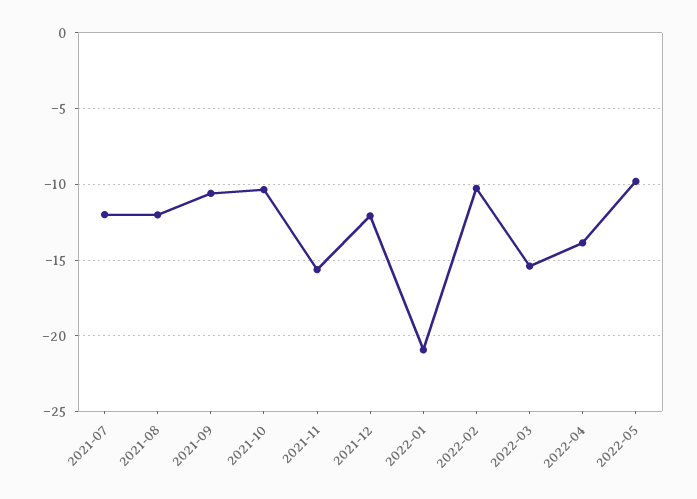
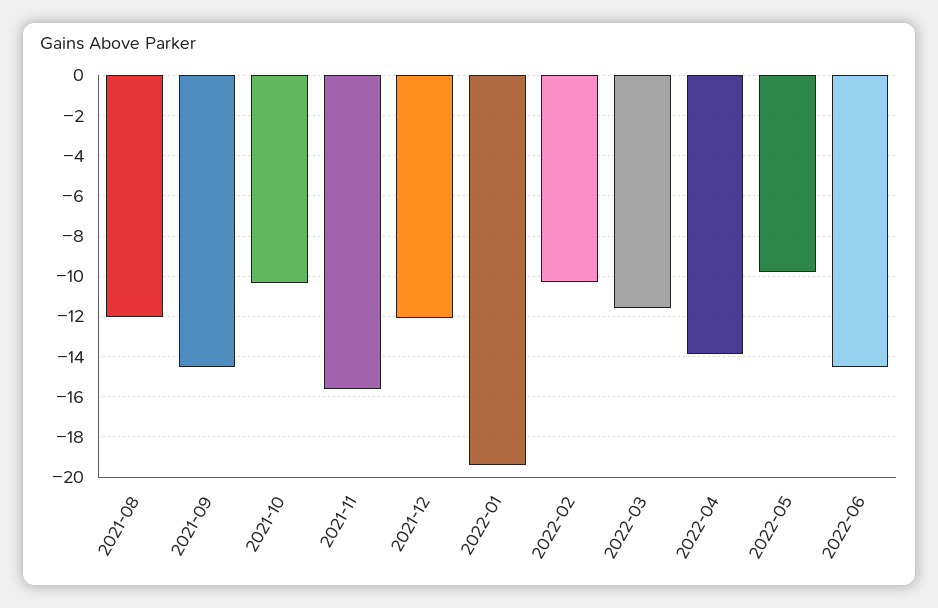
2021-07: -12 -> none
2021-09: -10.5 -> -14.5
2022-01: -21 -> -19.5
2022-03: -15.5 -> -11.5
2022-06: none -> -14.5

